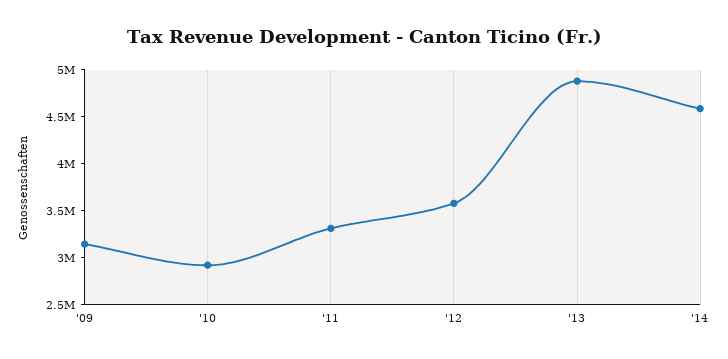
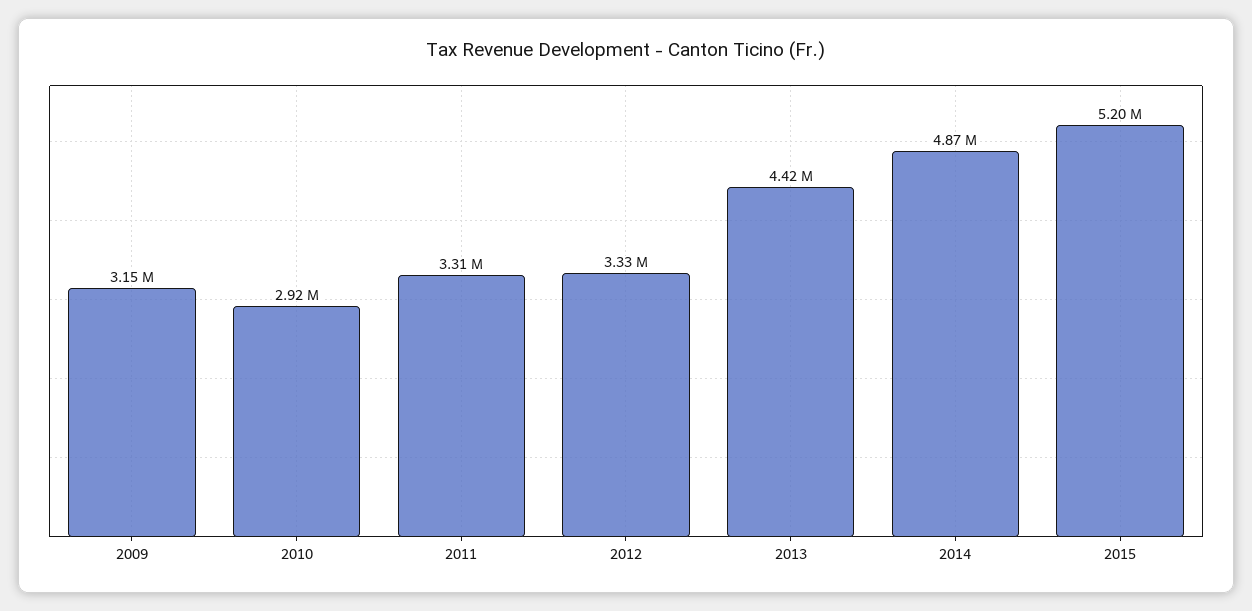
'12: 3600000 -> 3330000
'13: 4900000 -> 4420000
'14: 4600000 -> 4870000
2015: none -> 5200000

